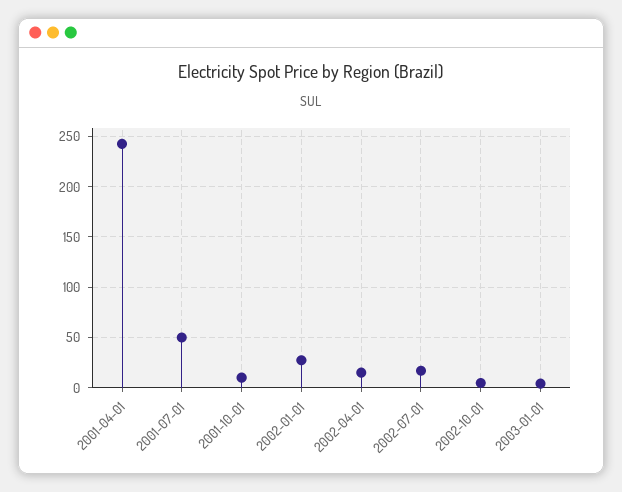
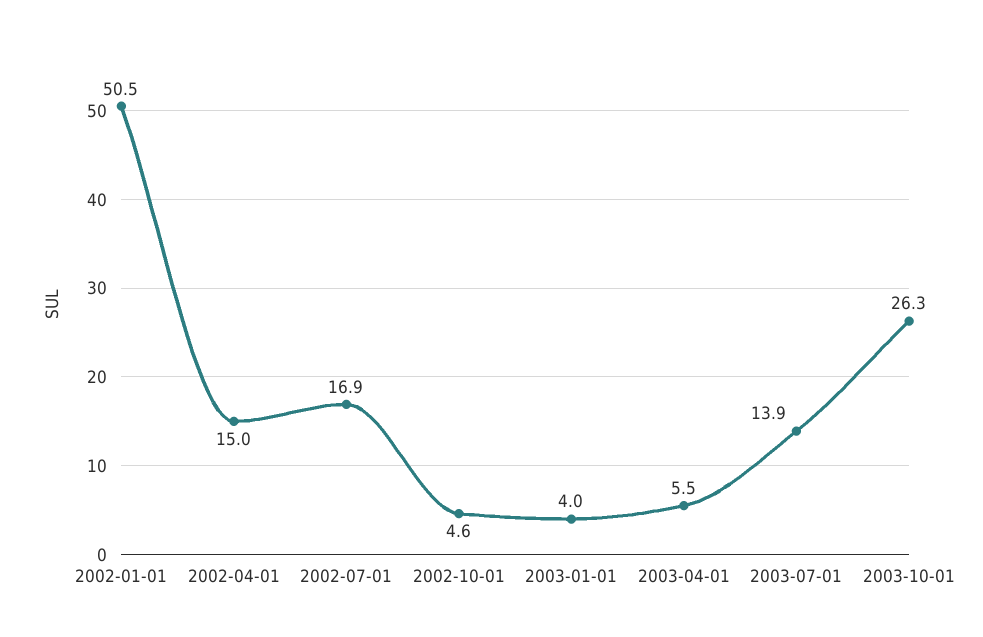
2001-04-01: 240 -> none
2001-07-01: 50 -> none
2001-10-01: 10 -> none
2002-01-01: 30 -> 50.5
2003-04-01: none -> 5.5
2003-07-01: none -> 13.9
2003-10-01: none -> 26.3

